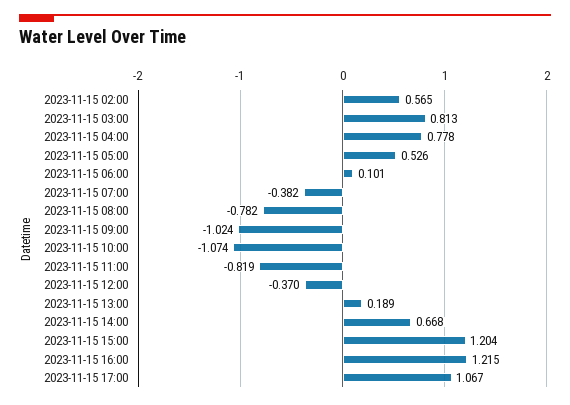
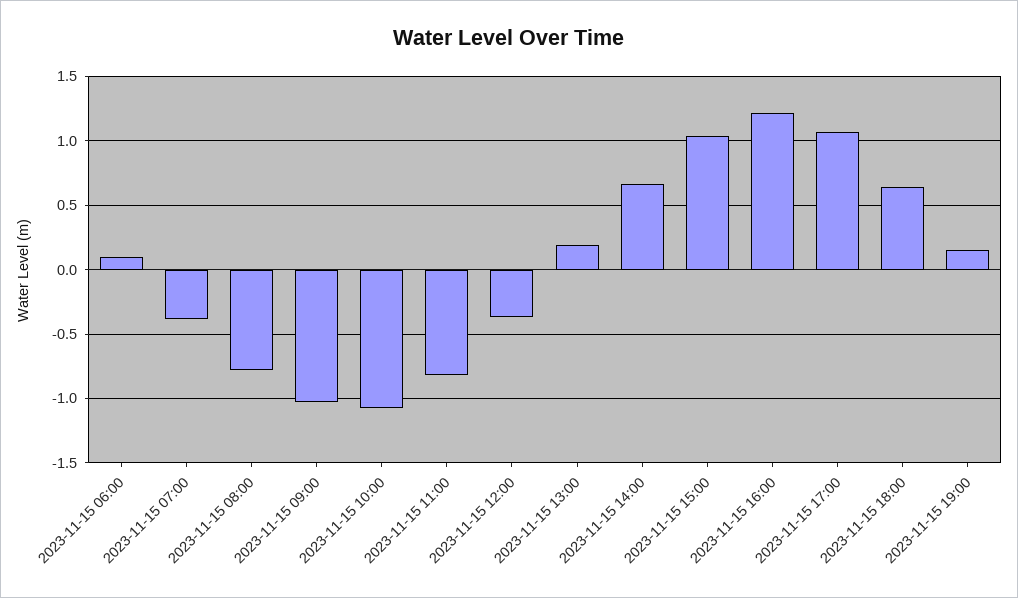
2023-11-15 02:00: 0.565 -> none
2023-11-15 03:00: 0.813 -> none
2023-11-15 04:00: 0.778 -> none
2023-11-15 05:00: 0.526 -> none
2023-11-15 15:00: 1.204 -> 1.05
2023-11-15 18:00: none -> 0.65
2023-11-15 19:00: none -> 0.15

